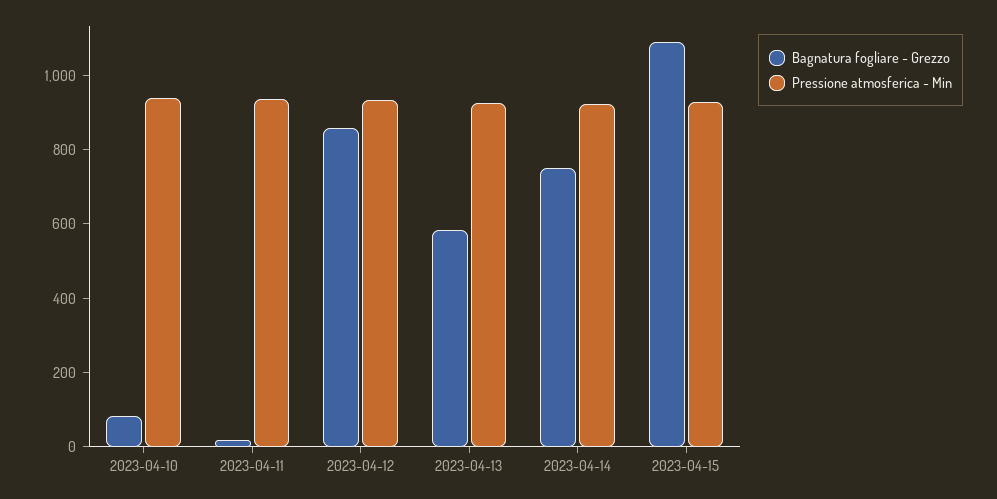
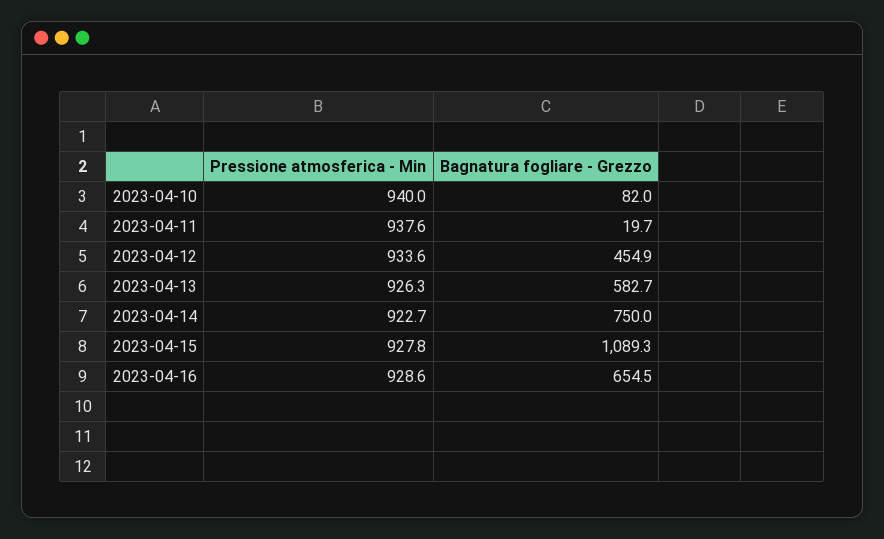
Bagnatura fogliare - Grezzo, 2023-04-12: 850 -> 454.9
Pressione atmosferica - Min, 2023-04-16: none -> 928.6
Bagnatura fogliare - Grezzo, 2023-04-16: none -> 654.5

